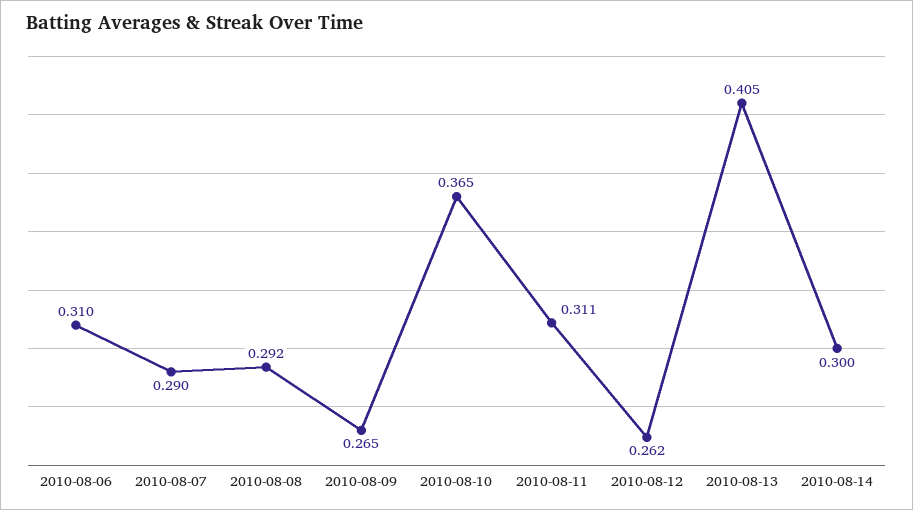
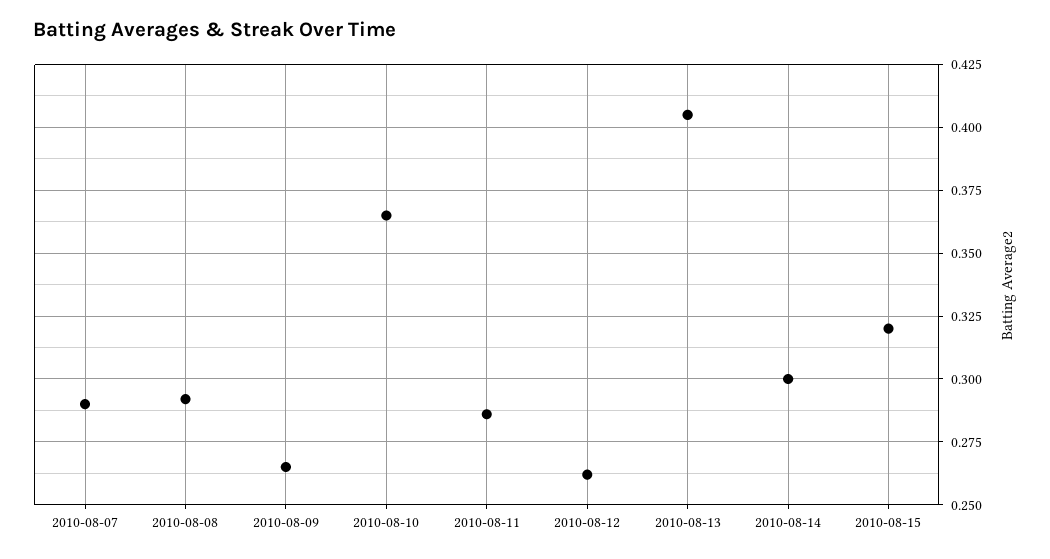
2010-08-06: 0.31 -> none
2010-08-11: 0.311 -> 0.285
2010-08-15: none -> 0.32

